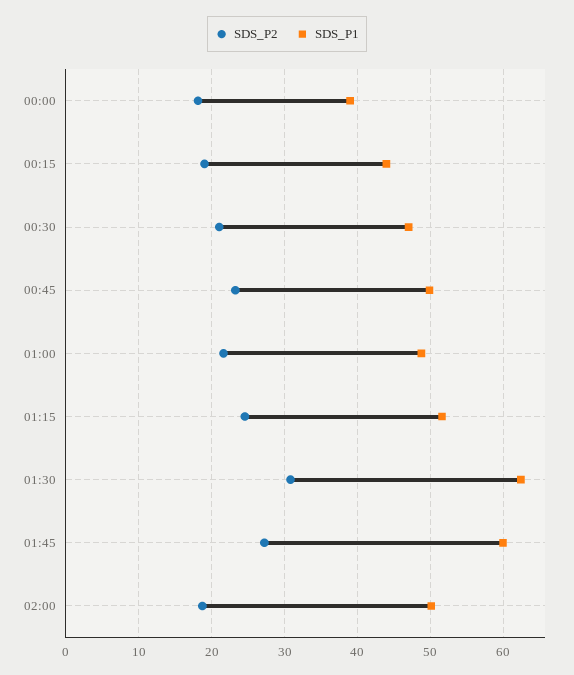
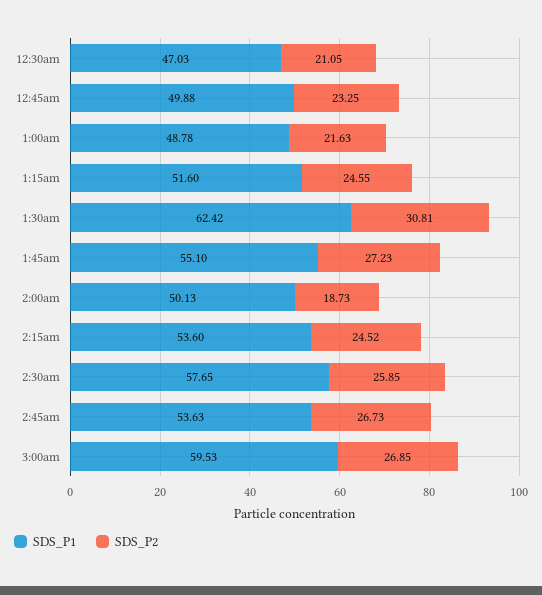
SDS_P2, 00:00: 18 -> none
SDS_P1, 00:00: 39 -> none
SDS_P2, 00:15: 19 -> none
SDS_P1, 00:15: 44 -> none
SDS_P1, 01:45: 60 -> 55.1
SDS_P1, 2:15am: none -> 53.6
SDS_P2, 2:15am: none -> 24.52
SDS_P1, 2:30am: none -> 57.65
SDS_P2, 2:30am: none -> 25.85
SDS_P1, 2:45am: none -> 53.63
SDS_P2, 2:45am: none -> 26.73
SDS_P1, 3:00am: none -> 59.53
SDS_P2, 3:00am: none -> 26.85

